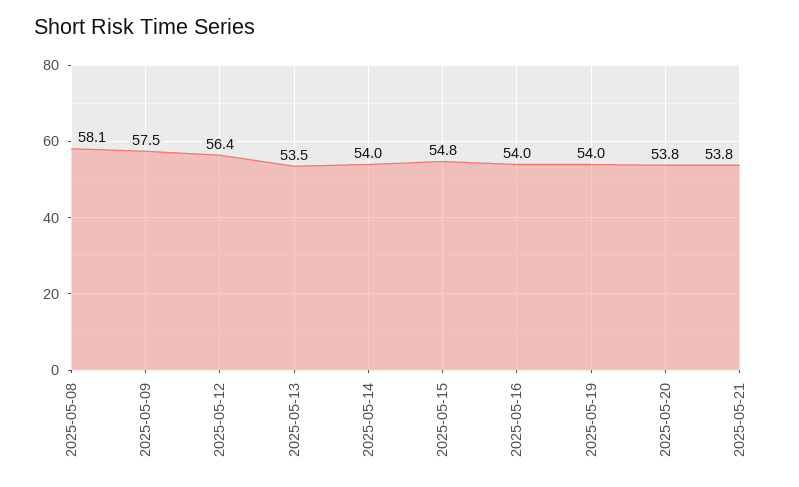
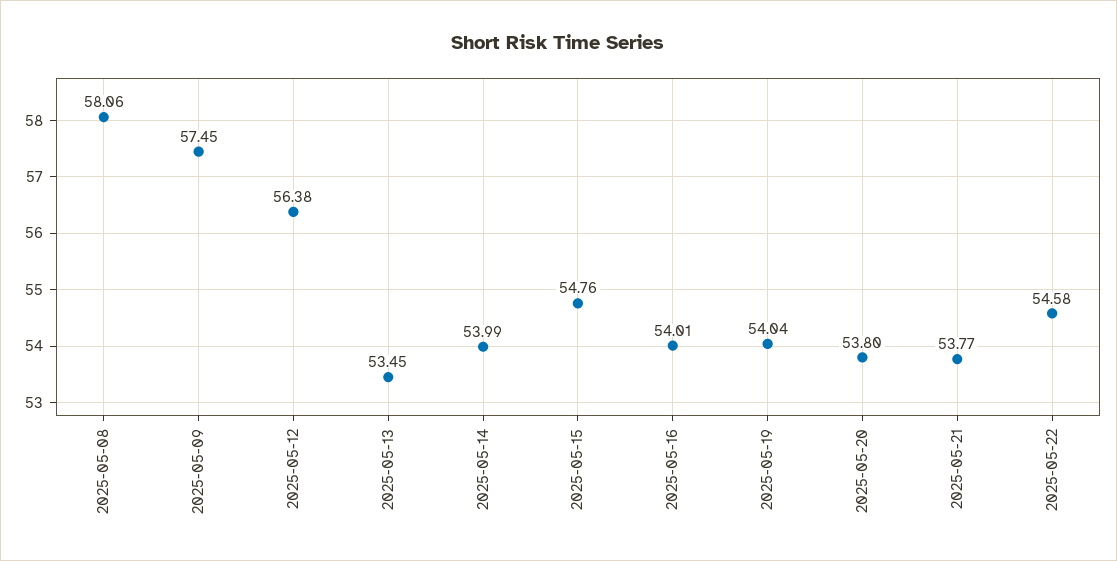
2025-05-22: none -> 54.58

